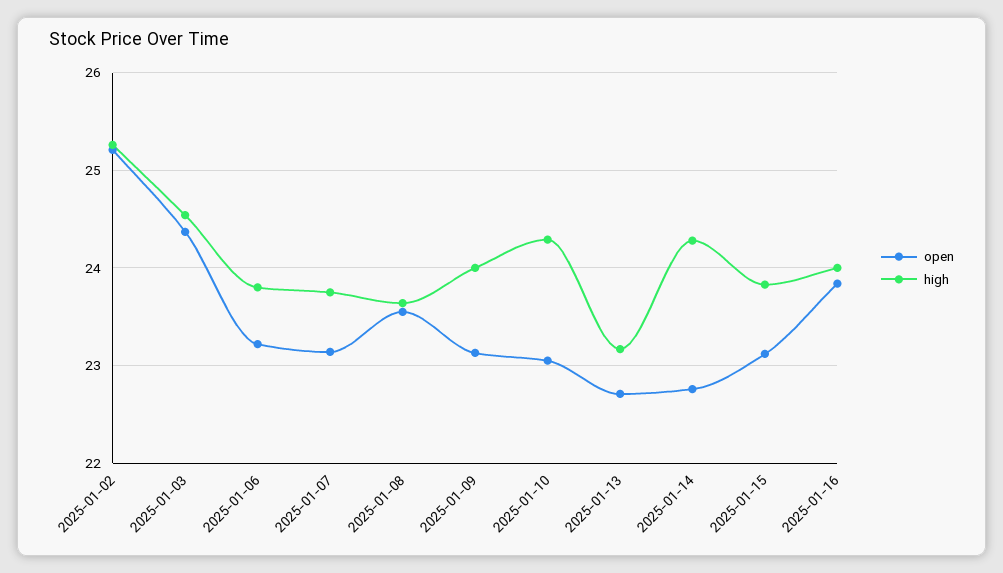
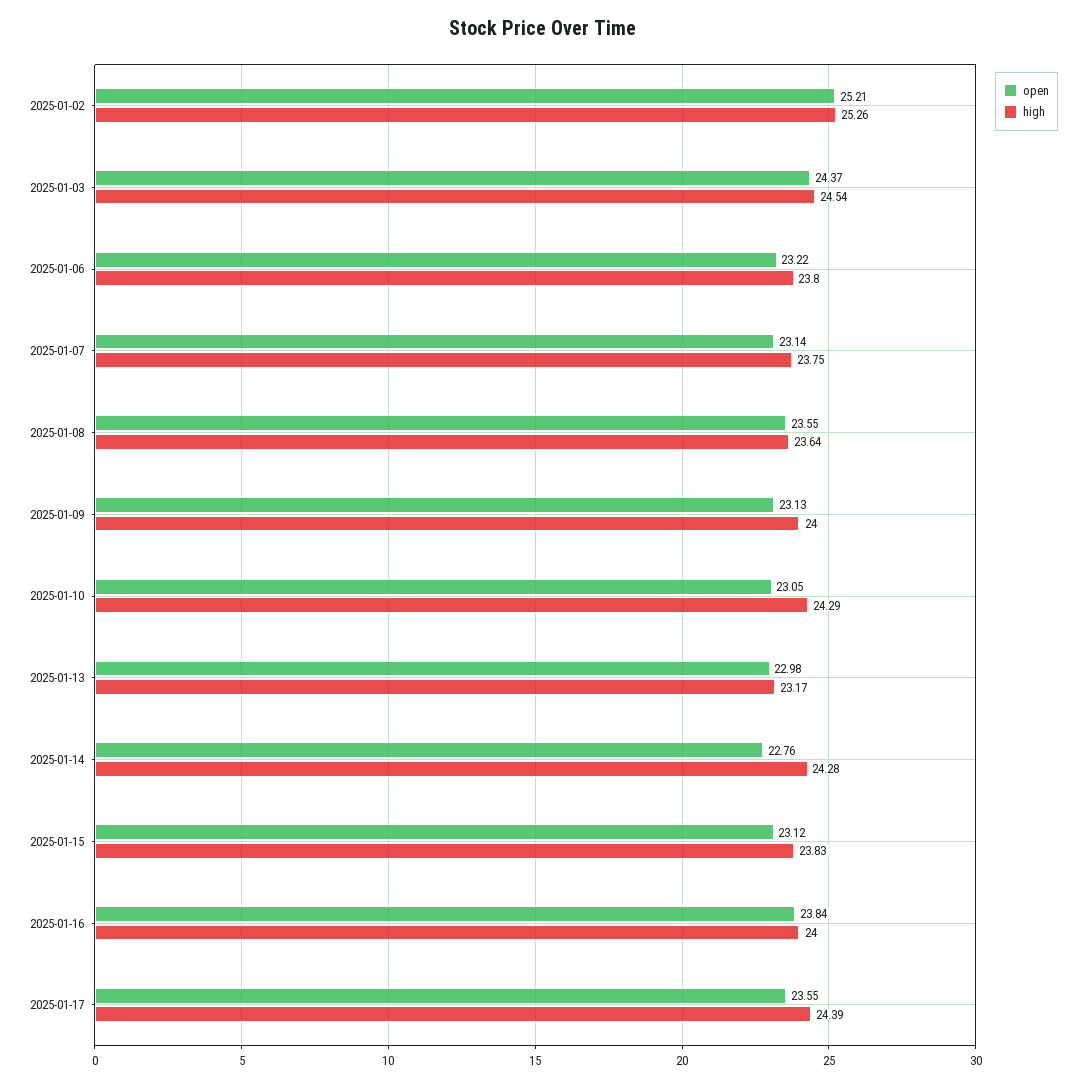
open, 2025-01-13: 22.7 -> 22.98
open, 2025-01-17: none -> 23.55
high, 2025-01-17: none -> 24.39

